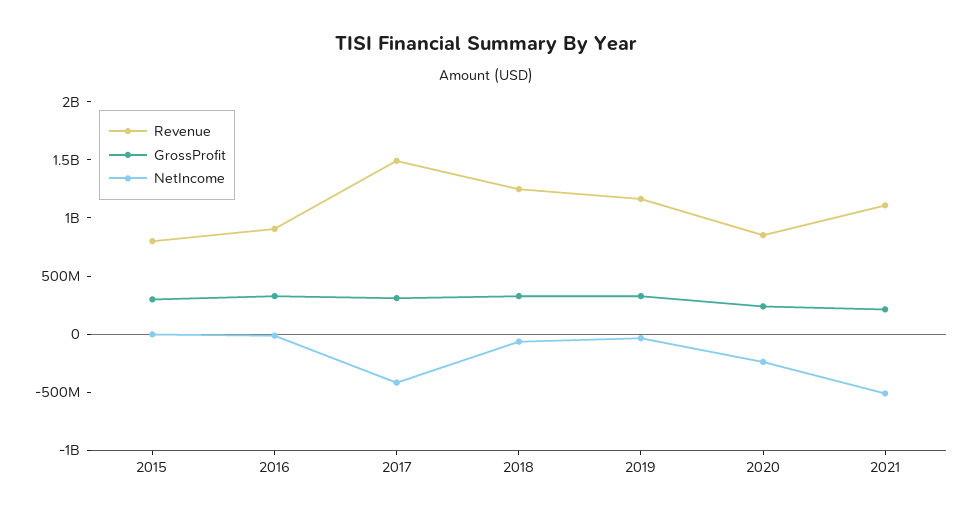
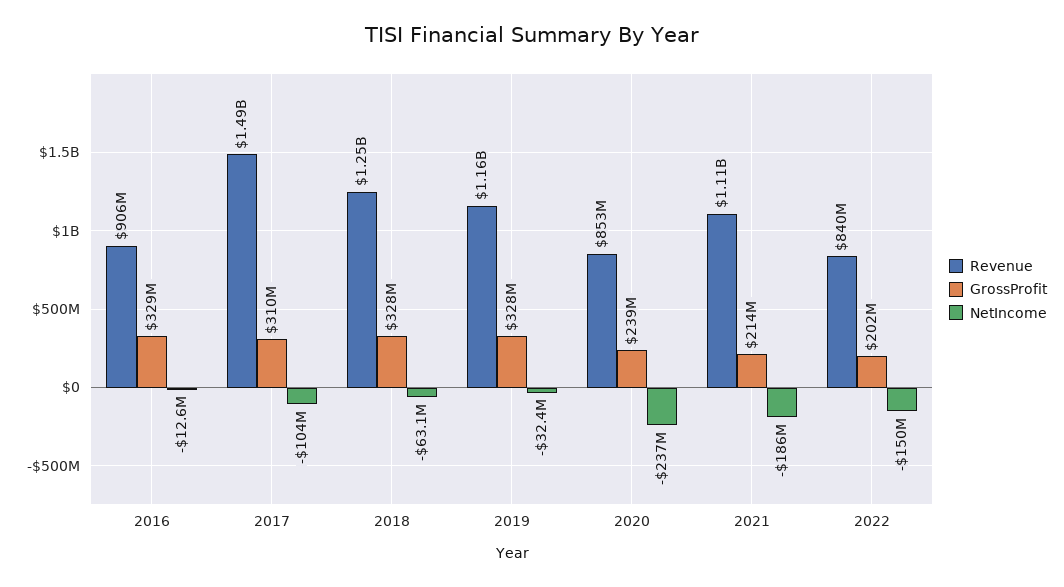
Revenue, 2015: 800000000 -> none
GrossProfit, 2015: 300000000 -> none
NetIncome, 2015: 0 -> none
NetIncome, 2017: -400000000 -> -104000000
NetIncome, 2021: -500000000 -> -186000000
Revenue, 2022: none -> 840000000
GrossProfit, 2022: none -> 202000000
NetIncome, 2022: none -> -150000000

